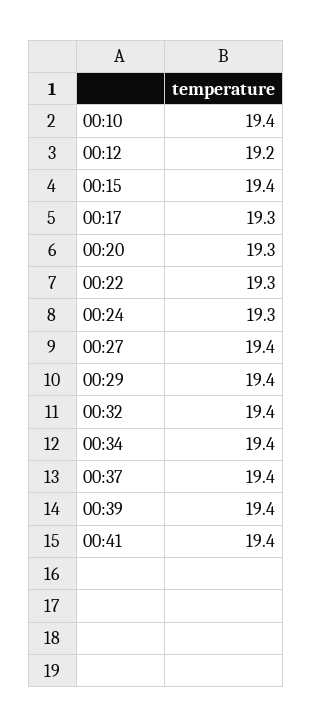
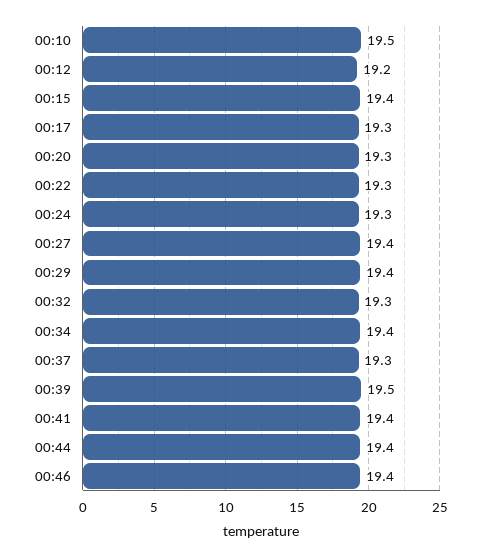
00:10: 19.4 -> 19.5
00:32: 19.4 -> 19.3
00:37: 19.4 -> 19.3
00:39: 19.4 -> 19.5
00:44: none -> 19.4
00:46: none -> 19.4

